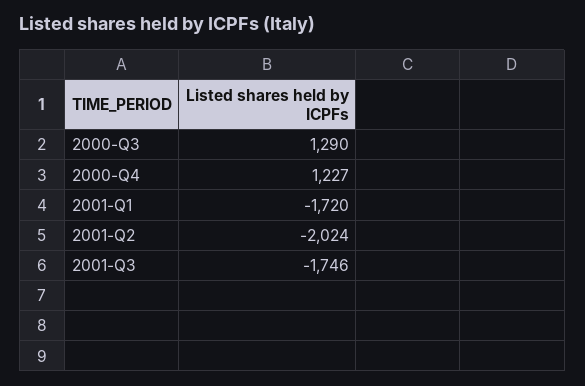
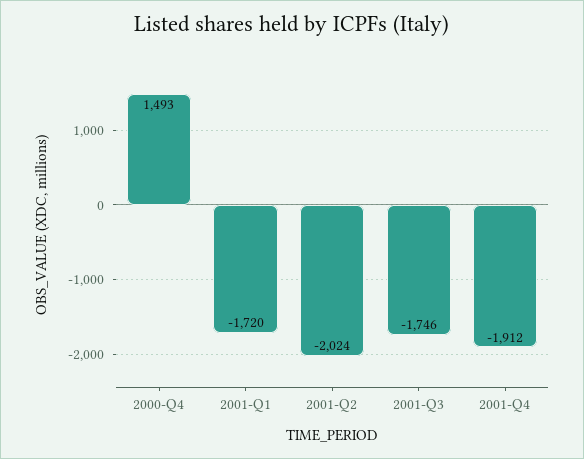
2000-Q3: 1290 -> none
2000-Q4: 1227 -> 1493
2001-Q4: none -> -1912

